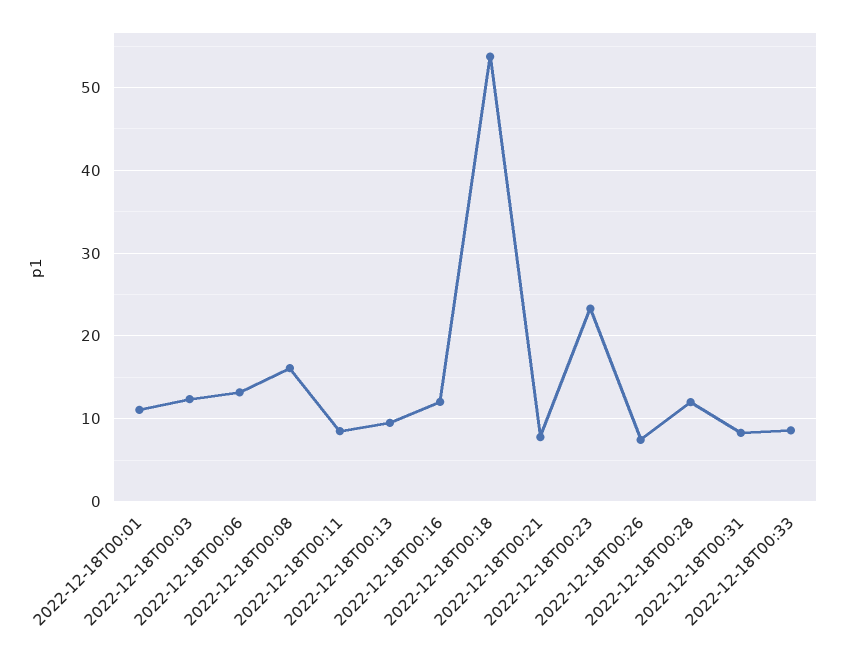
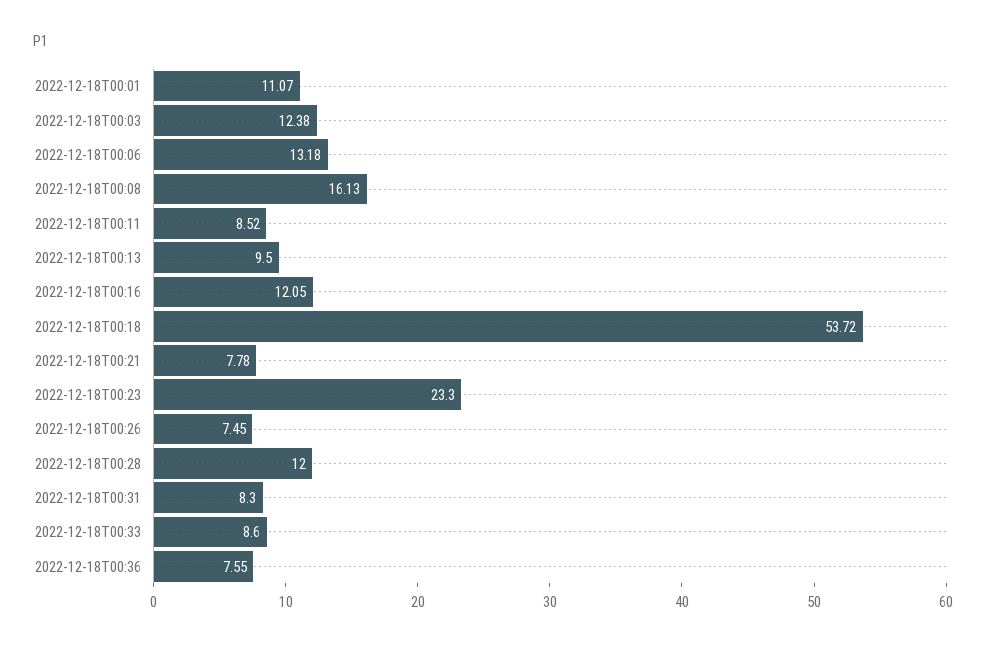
2022-12-18T00:36: none -> 7.55

